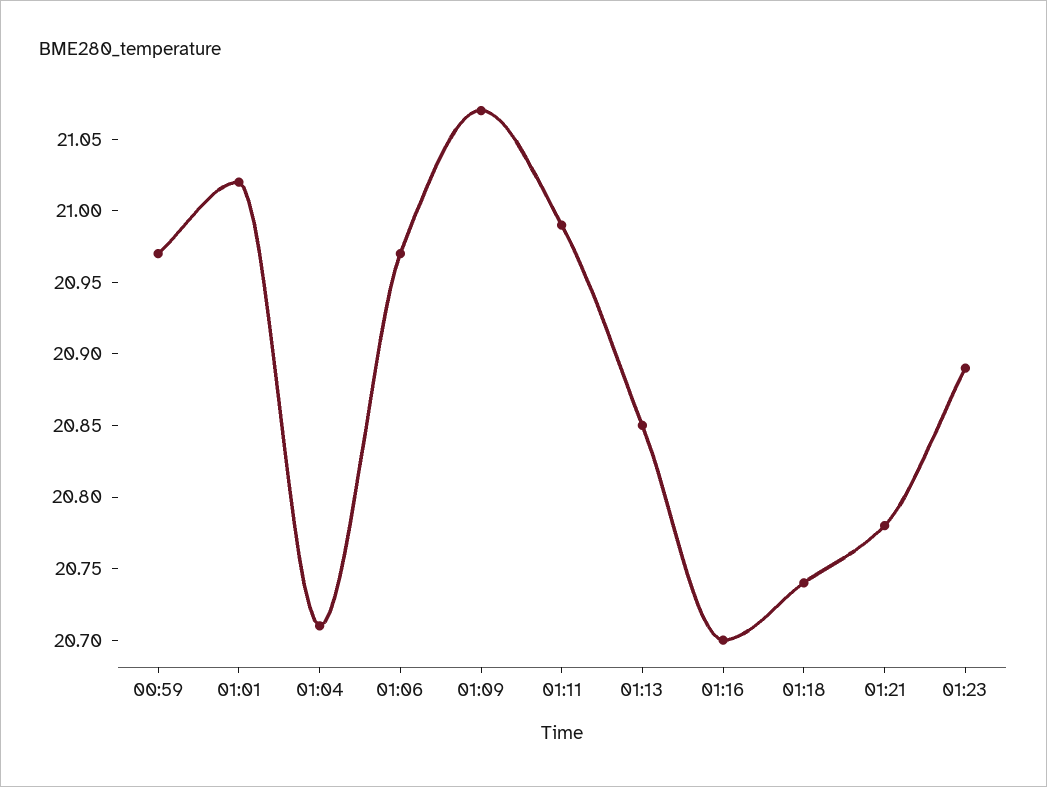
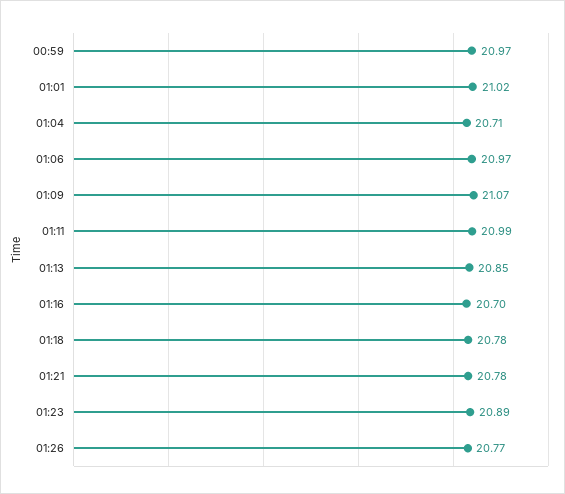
01:18: 20.74 -> 20.78
01:26: none -> 20.77

